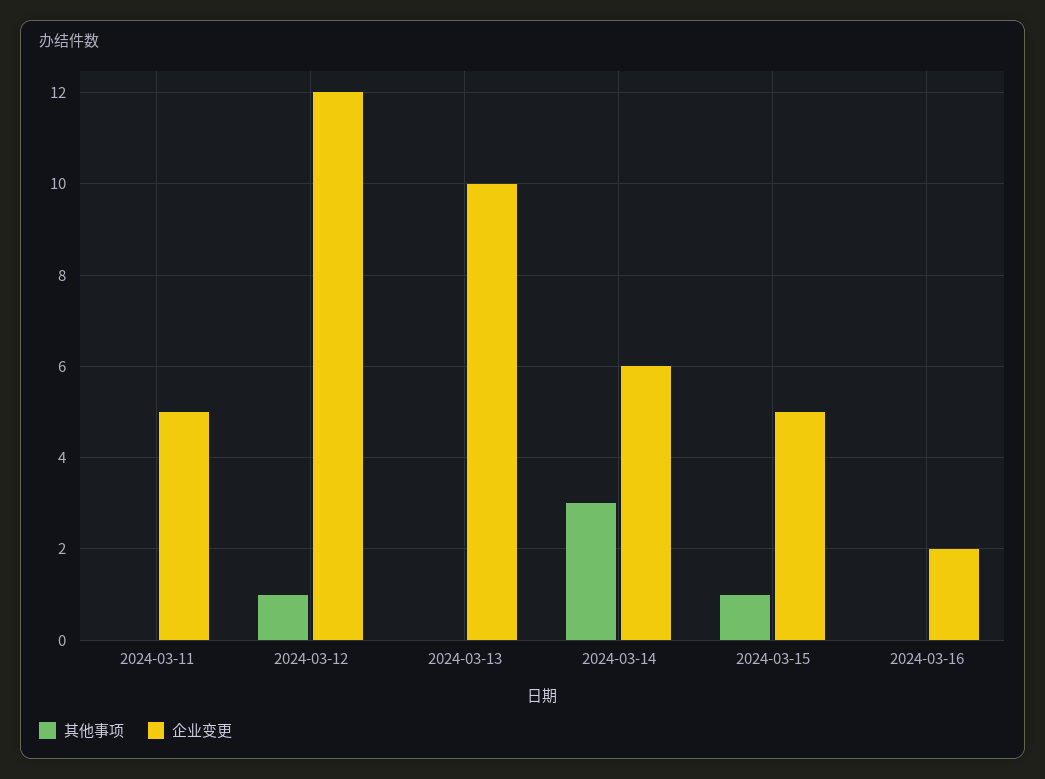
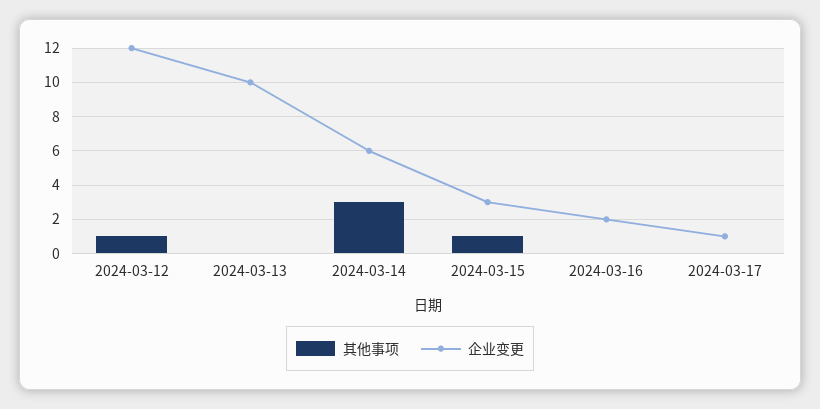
其他事项, 2024-03-11: 0 -> none
企业变更, 2024-03-11: 5 -> none
企业变更, 2024-03-15: 5 -> 3
其他事项, 2024-03-17: none -> 0
企业变更, 2024-03-17: none -> 1

